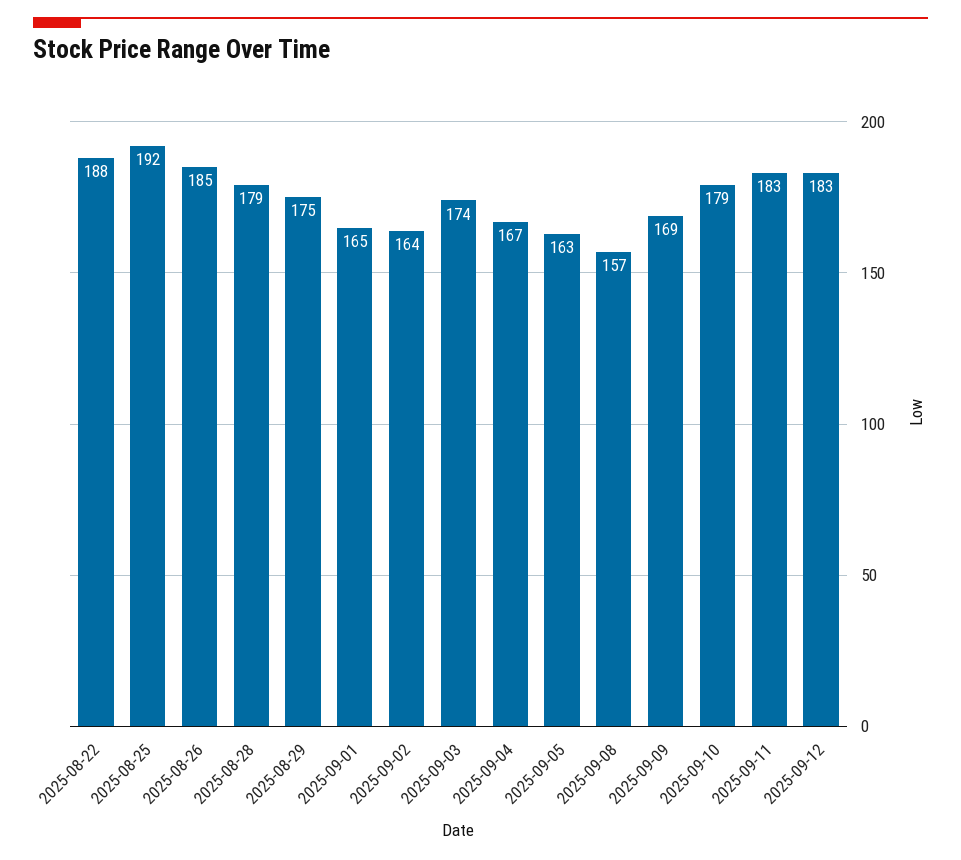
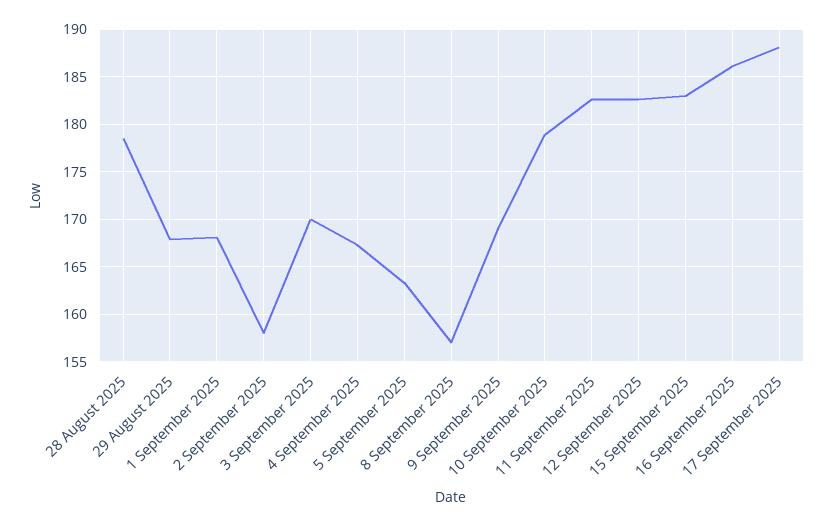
2025-08-22: 188 -> none
2025-08-25: 192 -> none
2025-08-26: 185 -> none
2025-08-29: 175 -> 168
2025-09-01: 165 -> 168
2025-09-02: 164 -> 158
2025-09-03: 174 -> 170
15 September 2025: none -> 183
16 September 2025: none -> 186
17 September 2025: none -> 188

